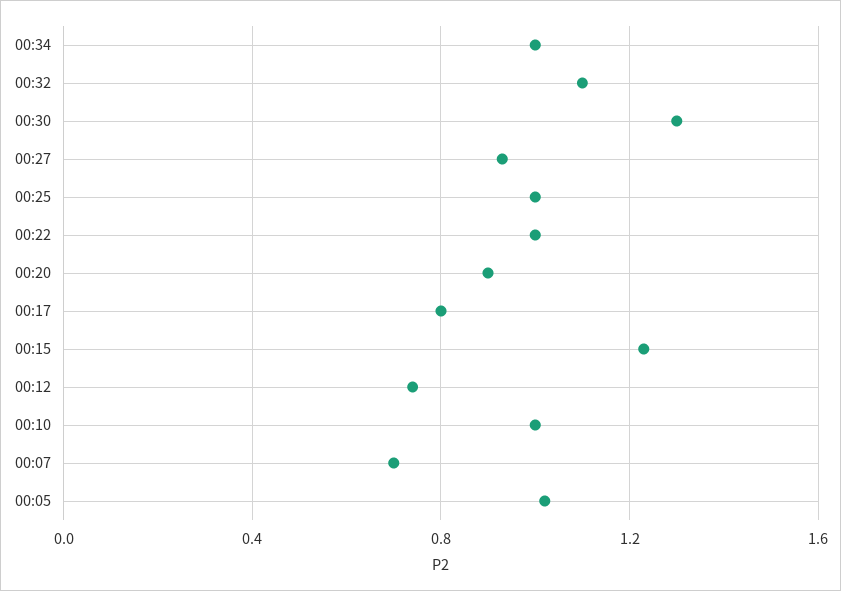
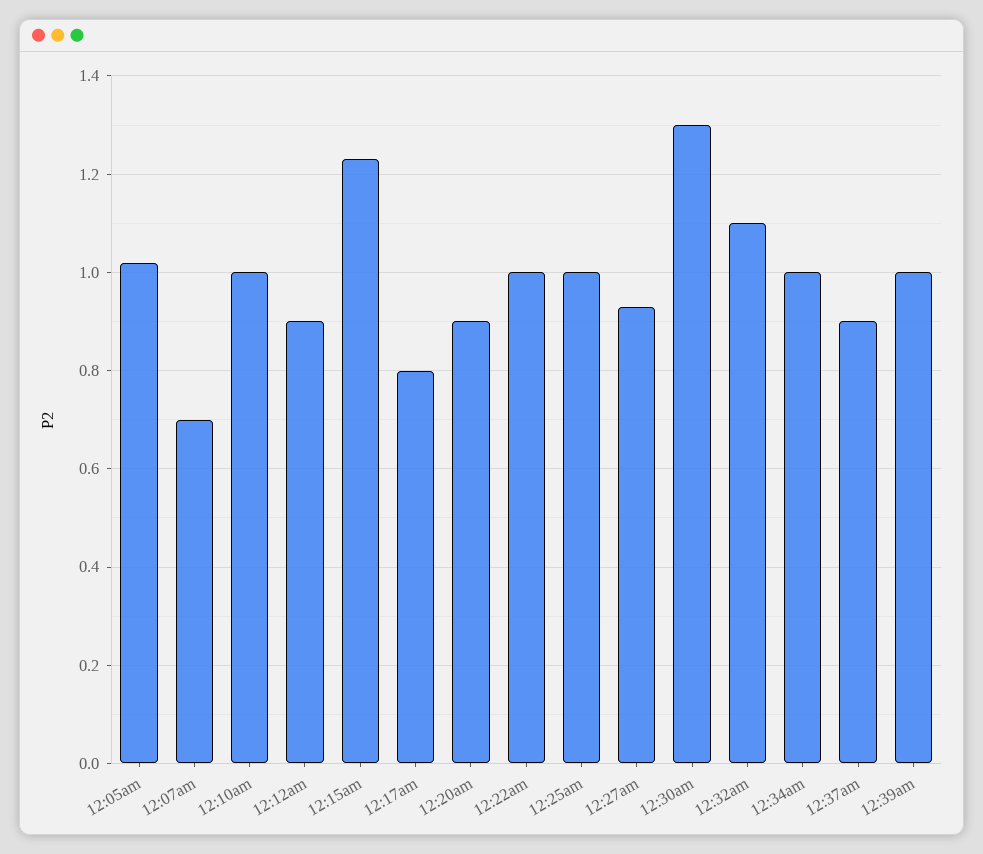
00:12: 0.75 -> 0.9
12:37am: none -> 0.9
12:39am: none -> 1

